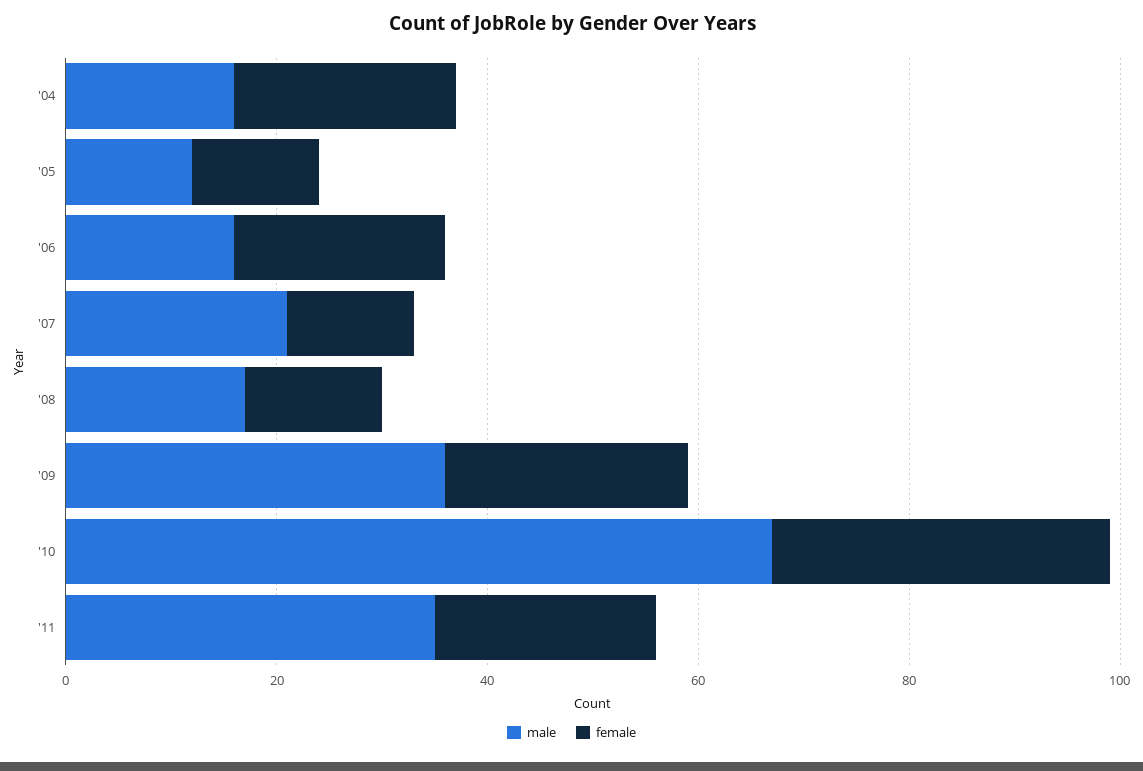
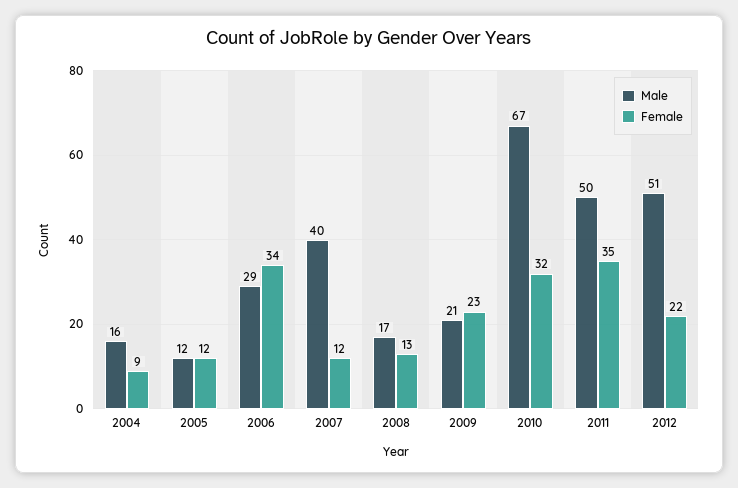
female, '04: 20 -> 9
male, '06: 15 -> 29
female, '06: 20 -> 34
male, '07: 20 -> 40
male, '09: 35 -> 21
male, '11: 35 -> 50
female, '11: 20 -> 35
male, 2012: none -> 51
female, 2012: none -> 22

